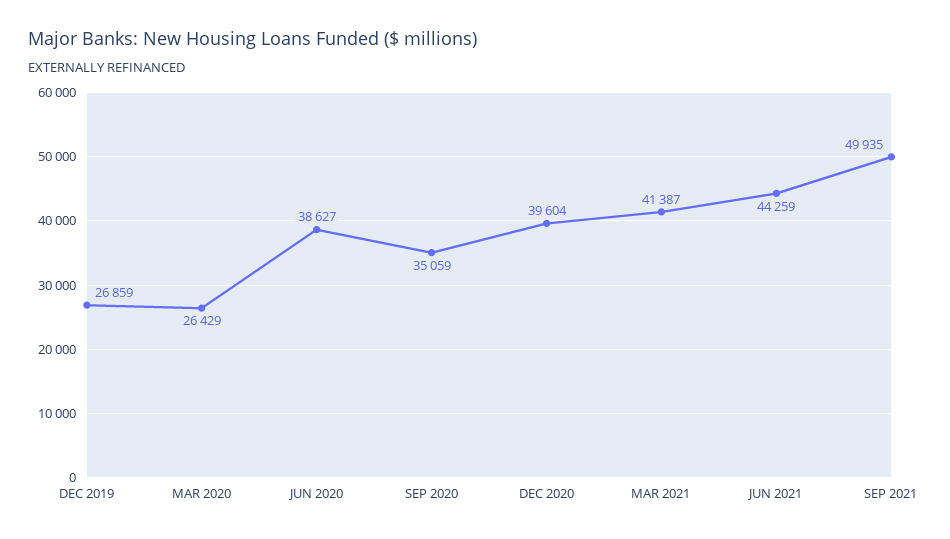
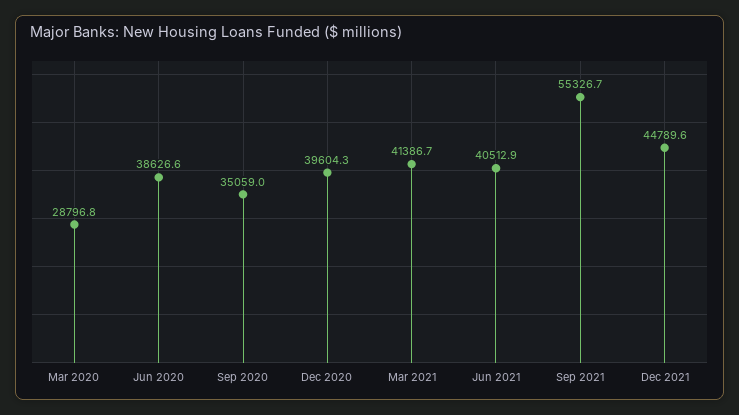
DEC 2019: 26859 -> none
MAR 2020: 26429 -> 28796.8
JUN 2021: 44259 -> 40512.9
SEP 2021: 49935 -> 55326.7
Dec 2021: none -> 44789.6

